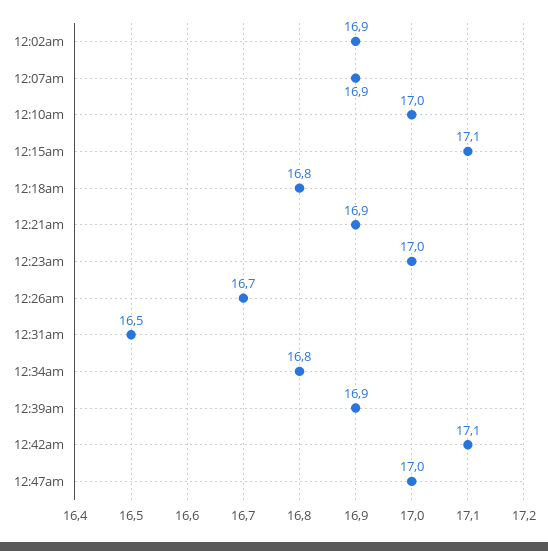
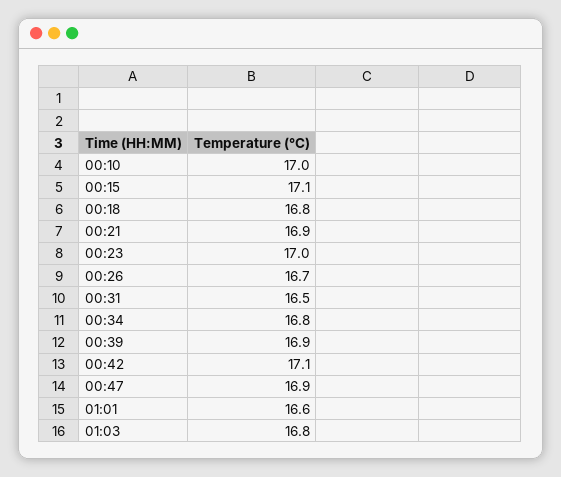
12:02am: 16.9 -> none
12:07am: 16.9 -> none
12:47am: 17 -> 16.9
01:01: none -> 16.6
01:03: none -> 16.8

